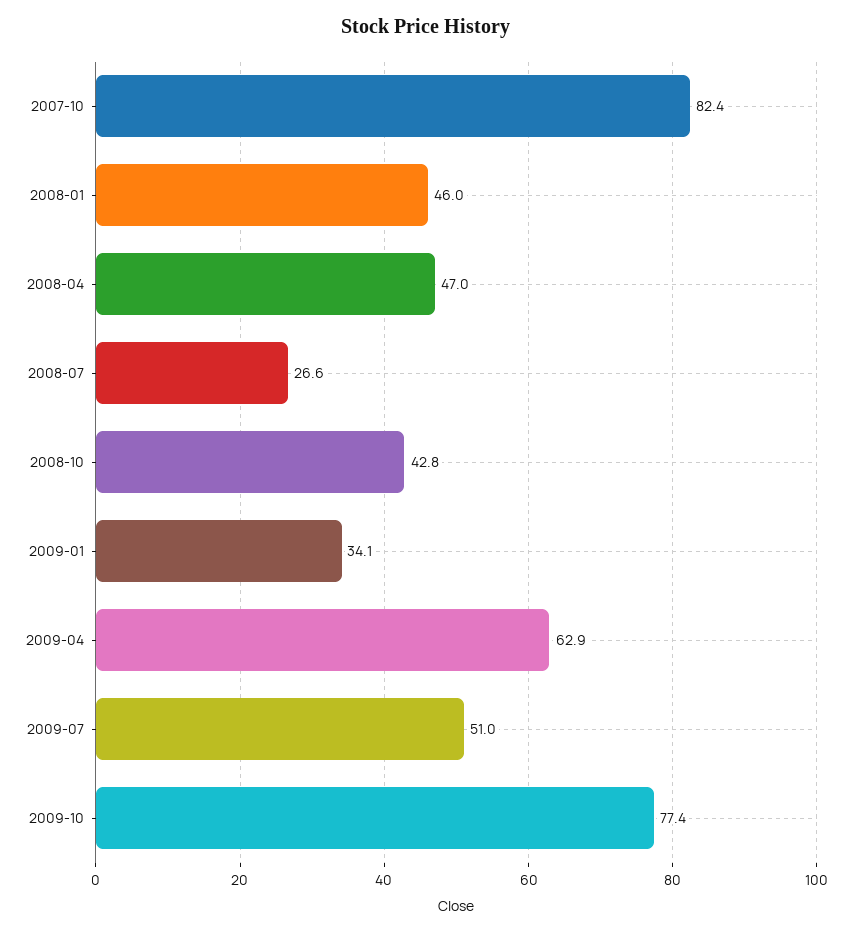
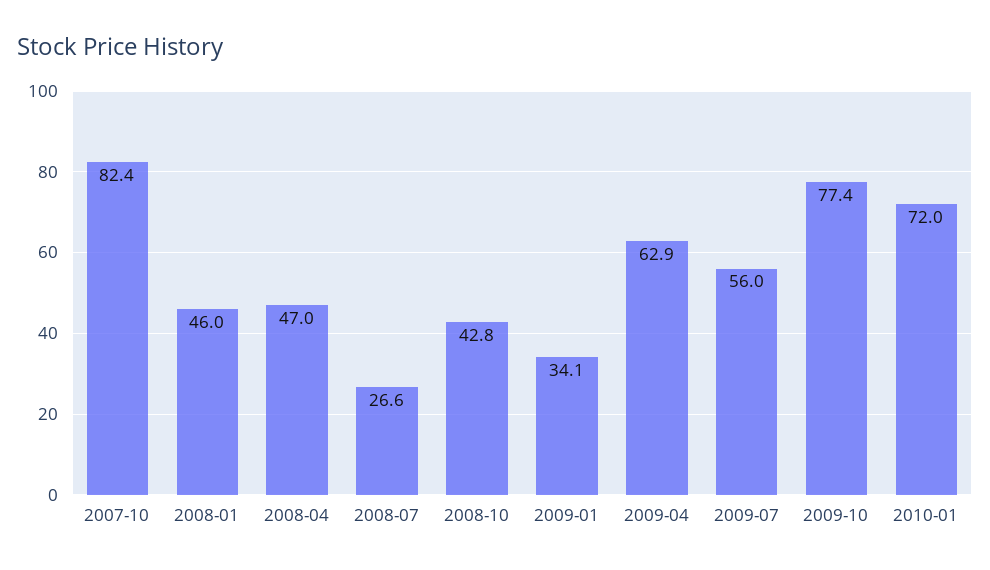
2009-07: 51 -> 56
2010-01: none -> 72

